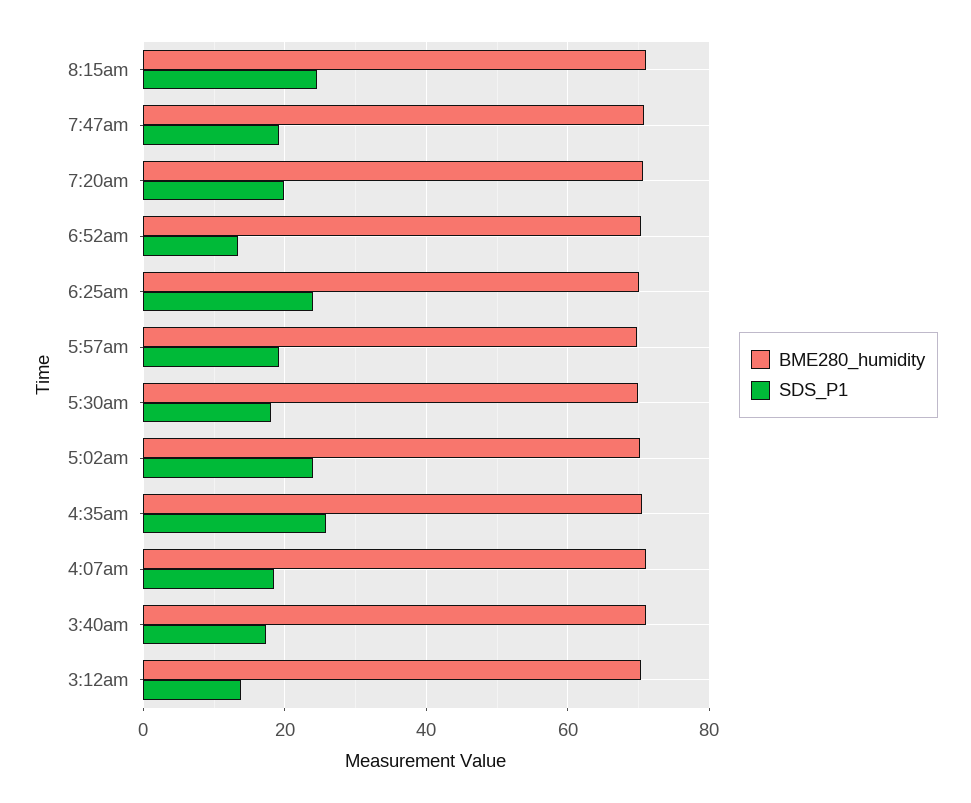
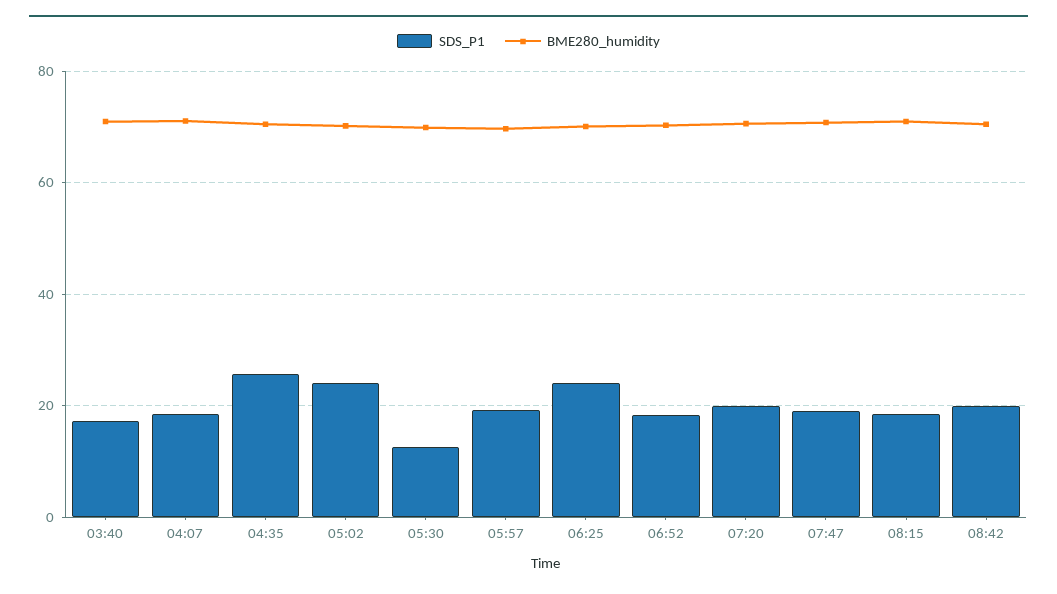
SDS_P1, 8:15am: 24 -> 18
SDS_P1, 6:52am: 14 -> 18
SDS_P1, 5:30am: 18 -> 12
BME280_humidity, 3:12am: 70 -> none
SDS_P1, 3:12am: 14 -> none
SDS_P1, 08:42: none -> 20
BME280_humidity, 08:42: none -> 70

